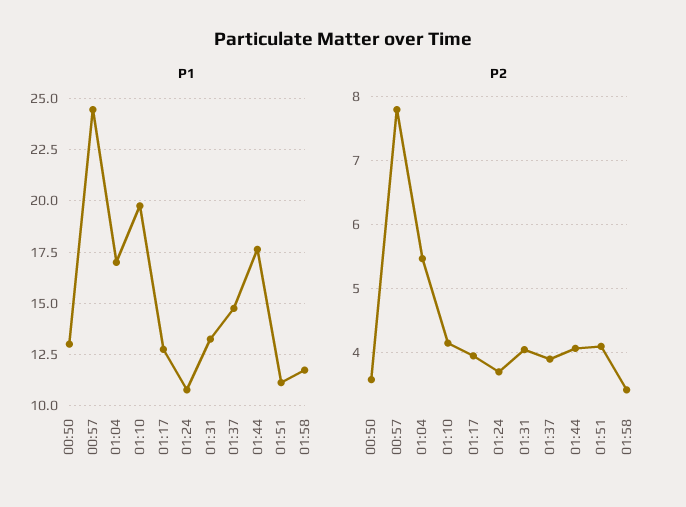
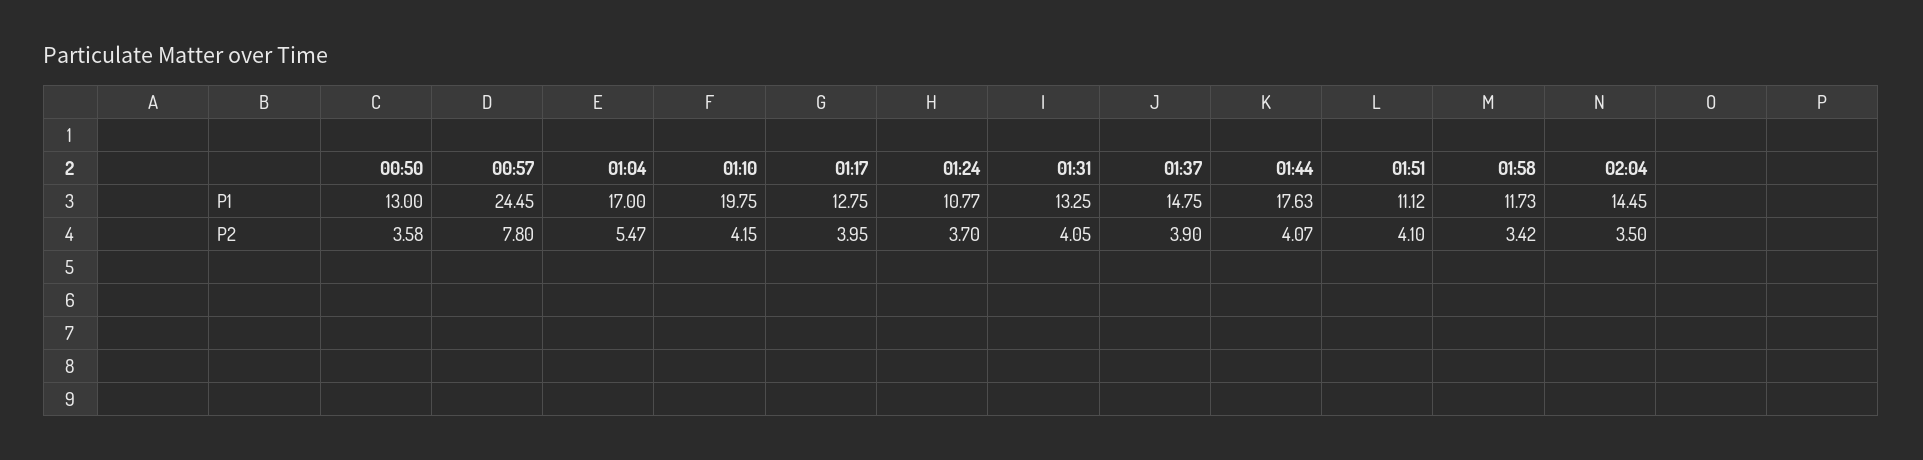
P1, 02:04: none -> 14.45
P2, 02:04: none -> 3.5

